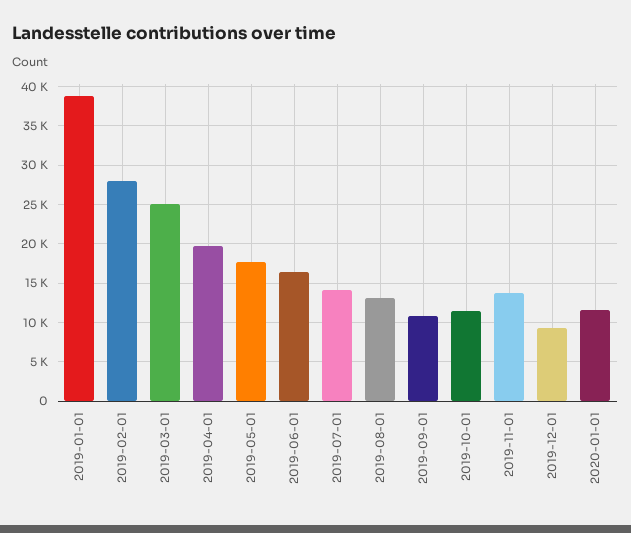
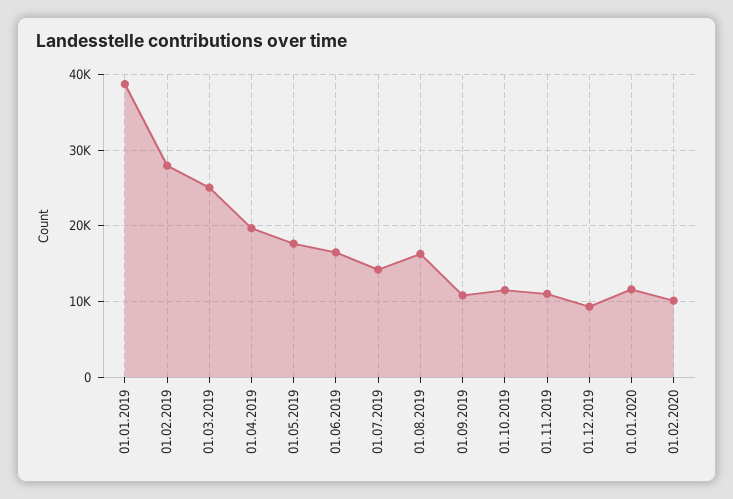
2019-08-01: 13000 -> 16000
2019-11-01: 14000 -> 11000
01.02.2020: none -> 10000

